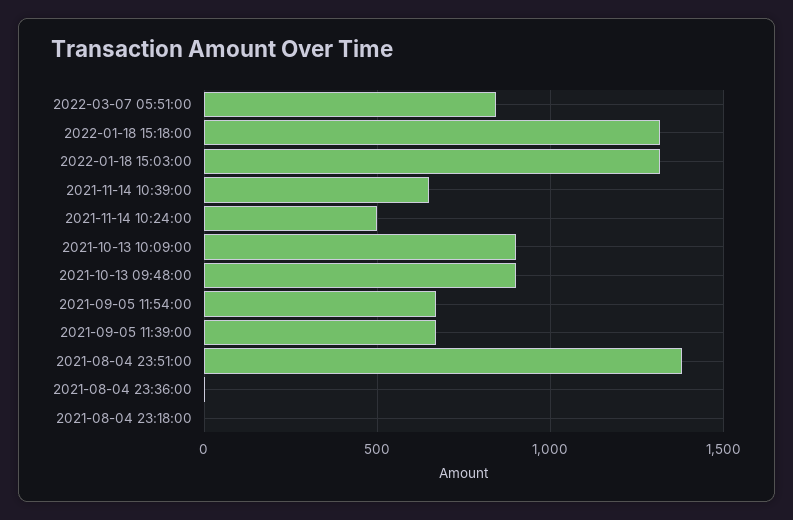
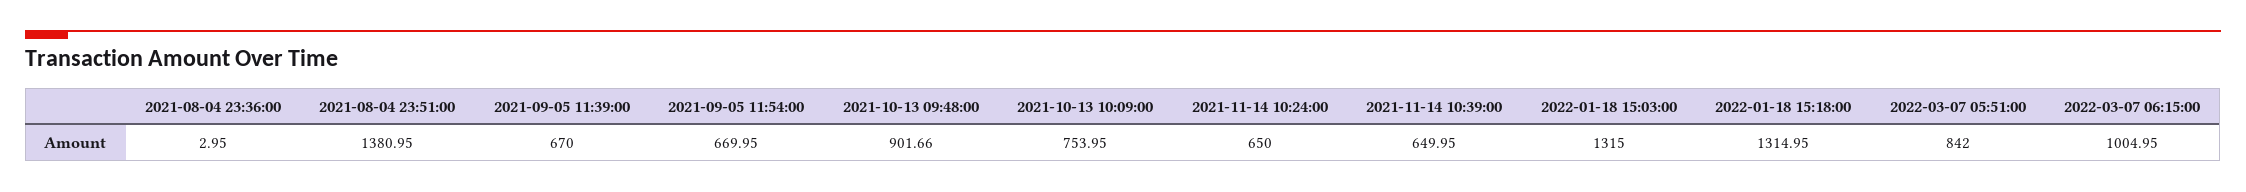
2021-11-14 10:24:00: 500 -> 650
2021-10-13 10:09:00: 900 -> 753.95
2021-08-04 23:18:00: 0 -> none
2022-03-07 06:15:00: none -> 1004.95

